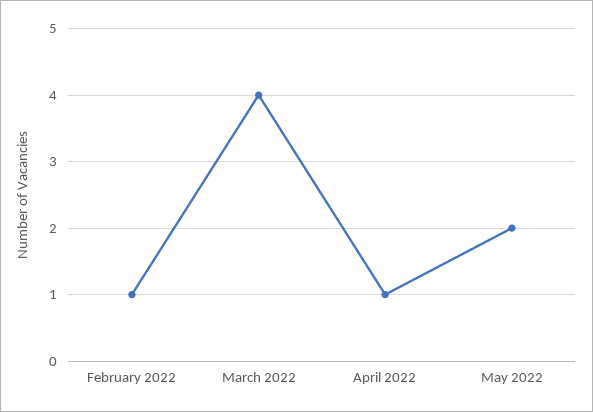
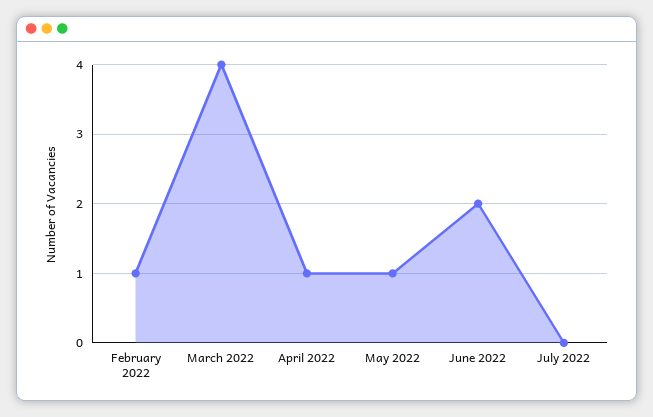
May 2022: 2 -> 1
June 2022: none -> 2
July 2022: none -> 0

